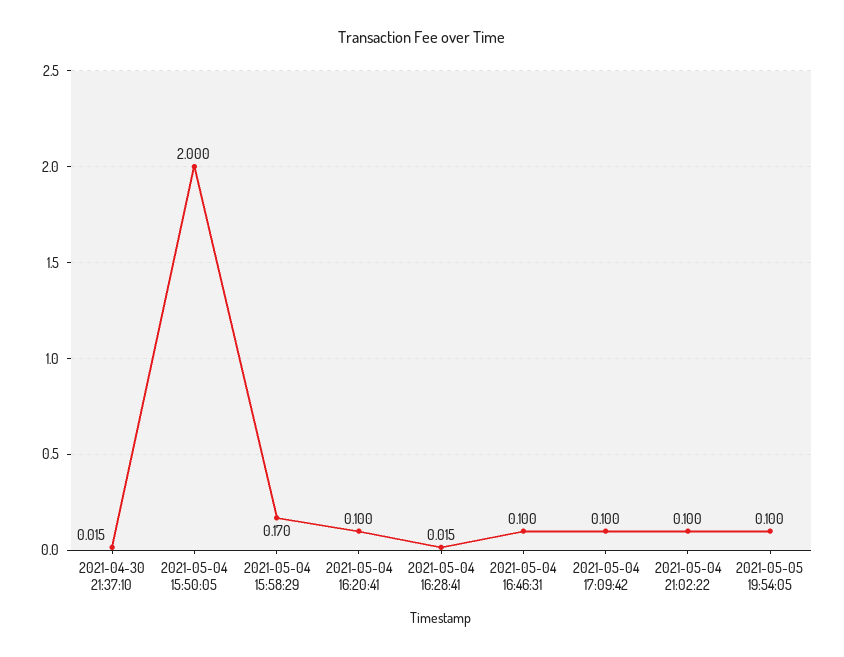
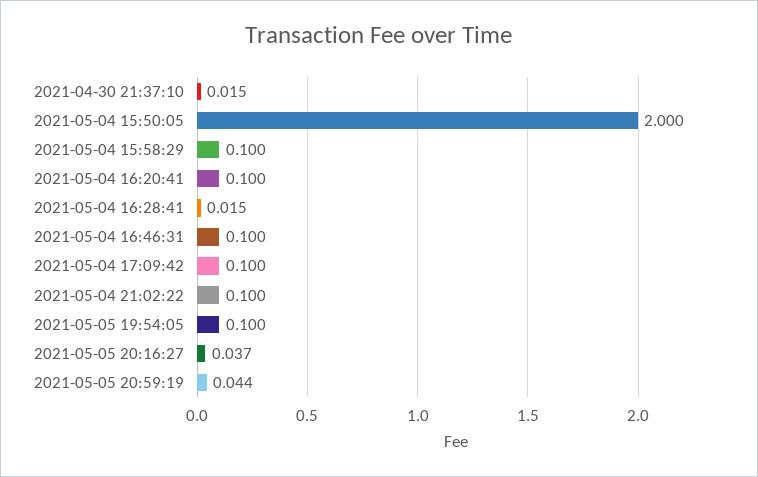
2021-05-04 15:58:29: 0.17 -> 0.1
2021-05-05 20:16:27: none -> 0.037
2021-05-05 20:59:19: none -> 0.044

